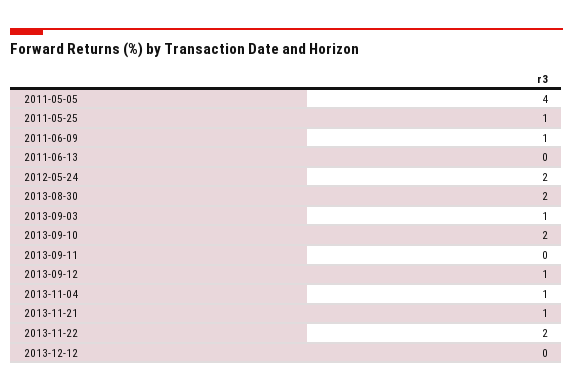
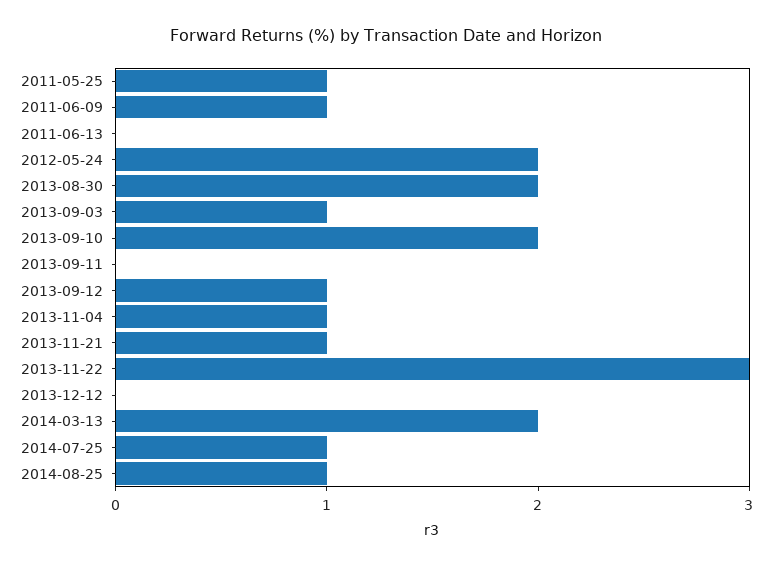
2011-05-05: 4 -> none
2013-11-22: 2 -> 3
2014-03-13: none -> 2
2014-07-25: none -> 1
2014-08-25: none -> 1

